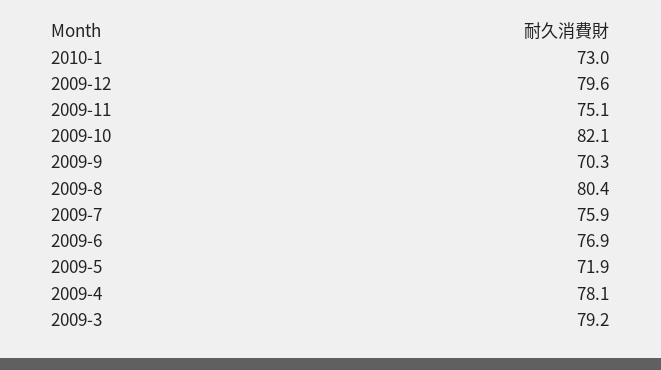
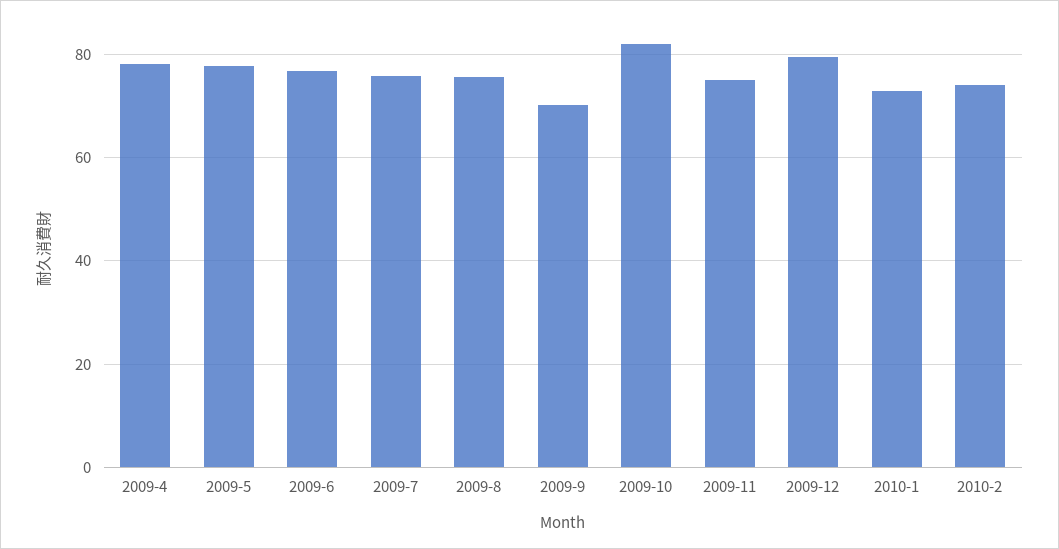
2009-8: 80.4 -> 76
2009-5: 71.9 -> 78
2009-3: 79.2 -> none
2010-2: none -> 74

